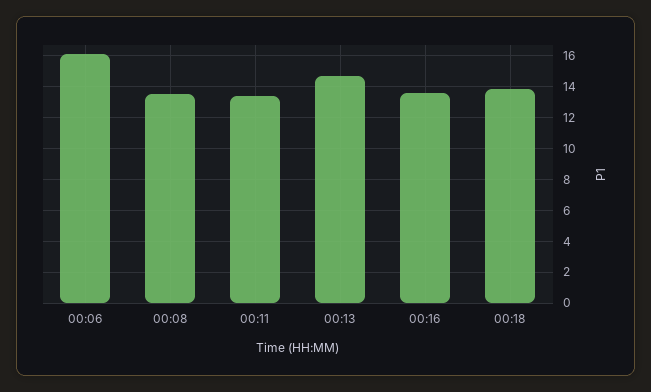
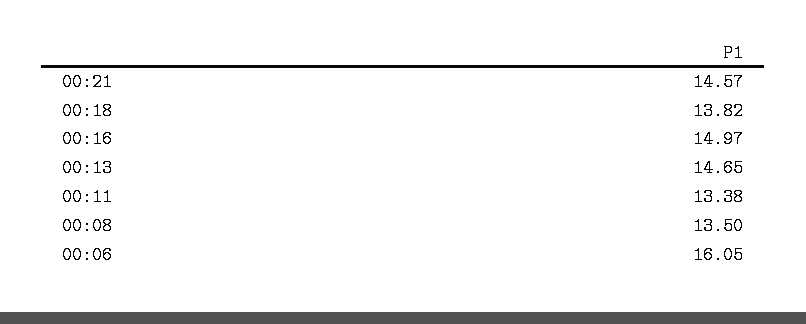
00:16: 13.5 -> 14.97
00:21: none -> 14.57

